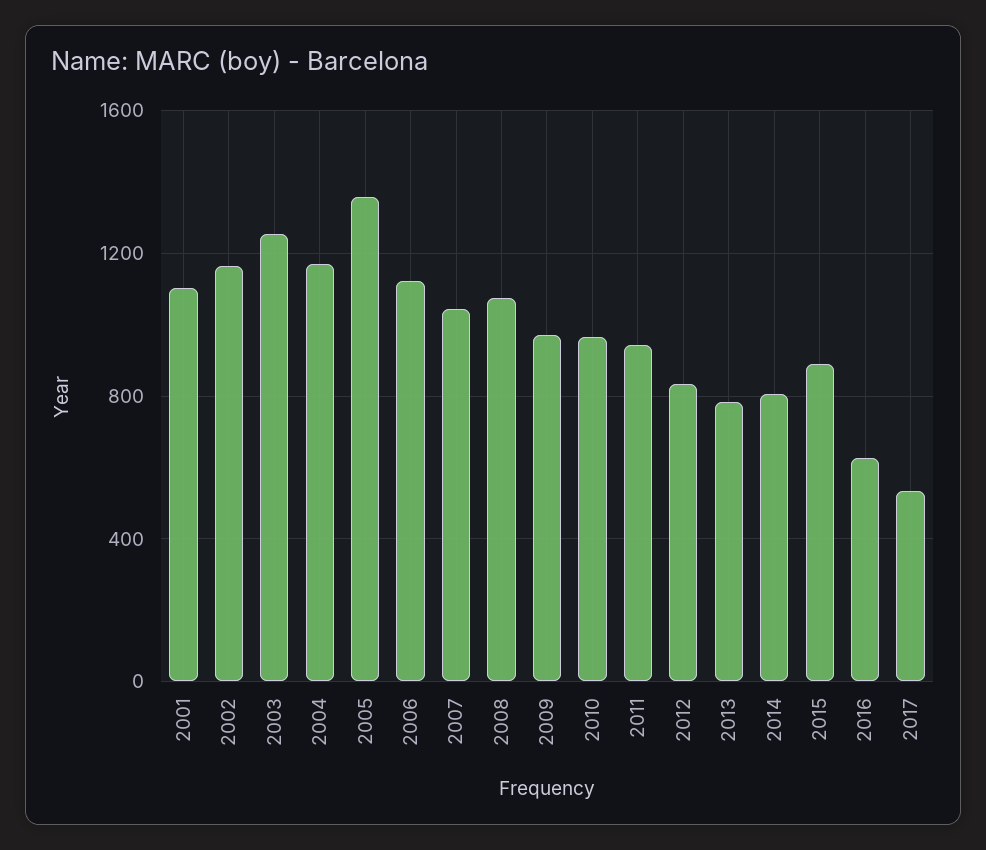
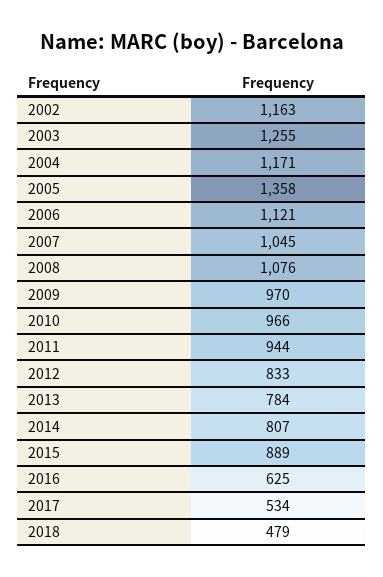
2001: 1100 -> none
2018: none -> 479

